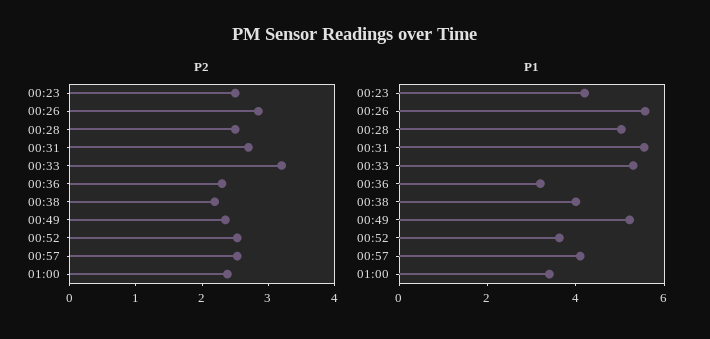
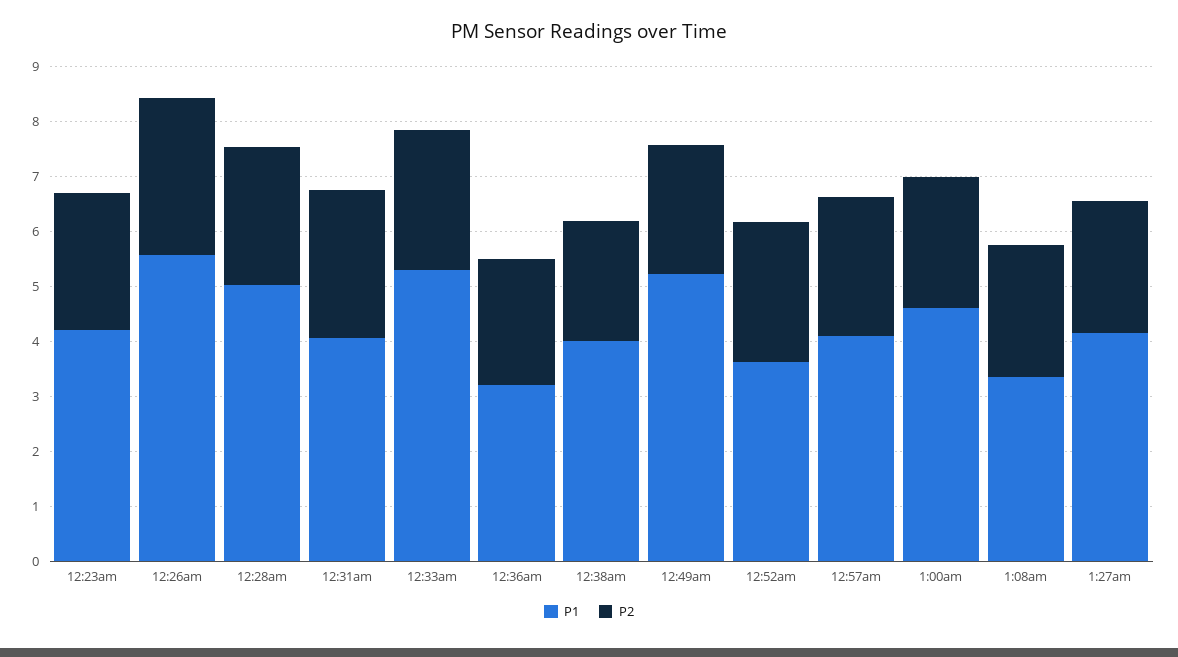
P2, 00:33: 3.2 -> 2.6
P1, 00:31: 5.5 -> 4
P1, 01:00: 3.5 -> 4.6
P1, 1:08am: none -> 3.4
P2, 1:08am: none -> 2.4
P1, 1:27am: none -> 4.2
P2, 1:27am: none -> 2.4

